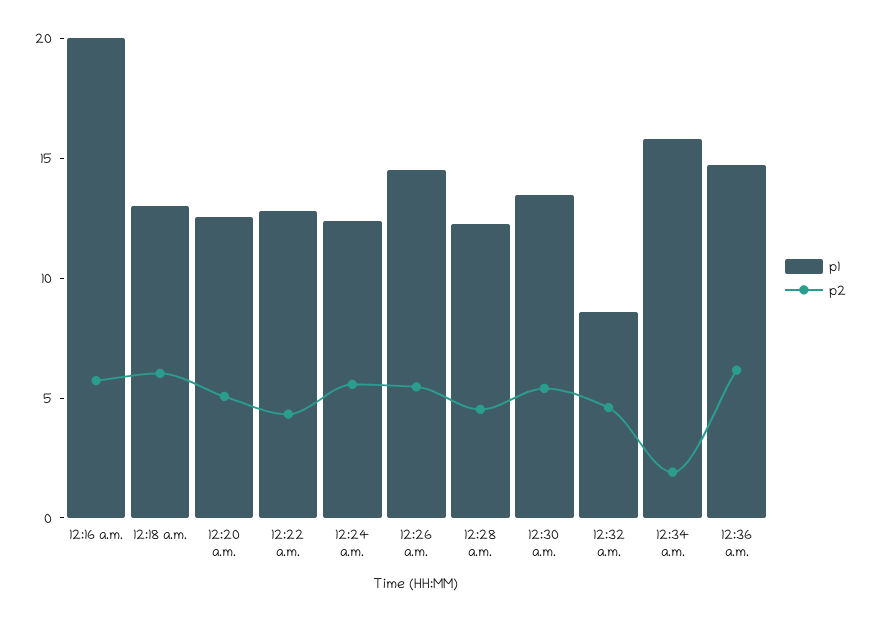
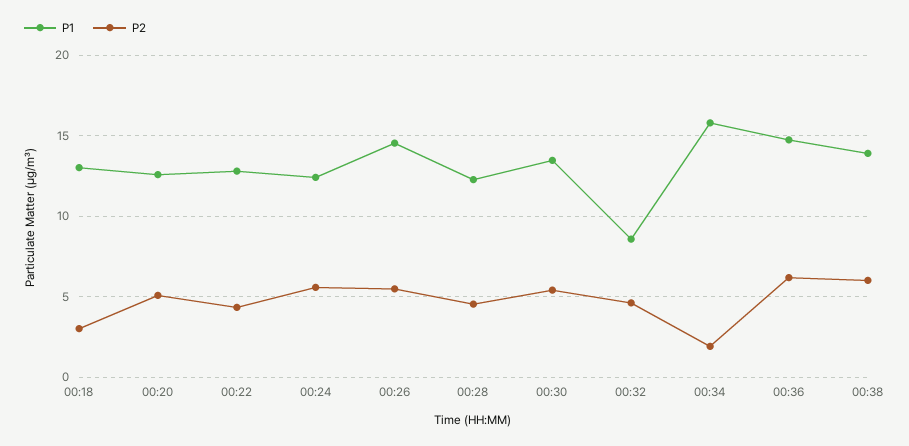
p1, 12:16 a.m.: 20 -> none
p2, 12:16 a.m.: 6 -> none
p2, 12:18 a.m.: 6 -> 3
p1, 00:38: none -> 14
p2, 00:38: none -> 6

